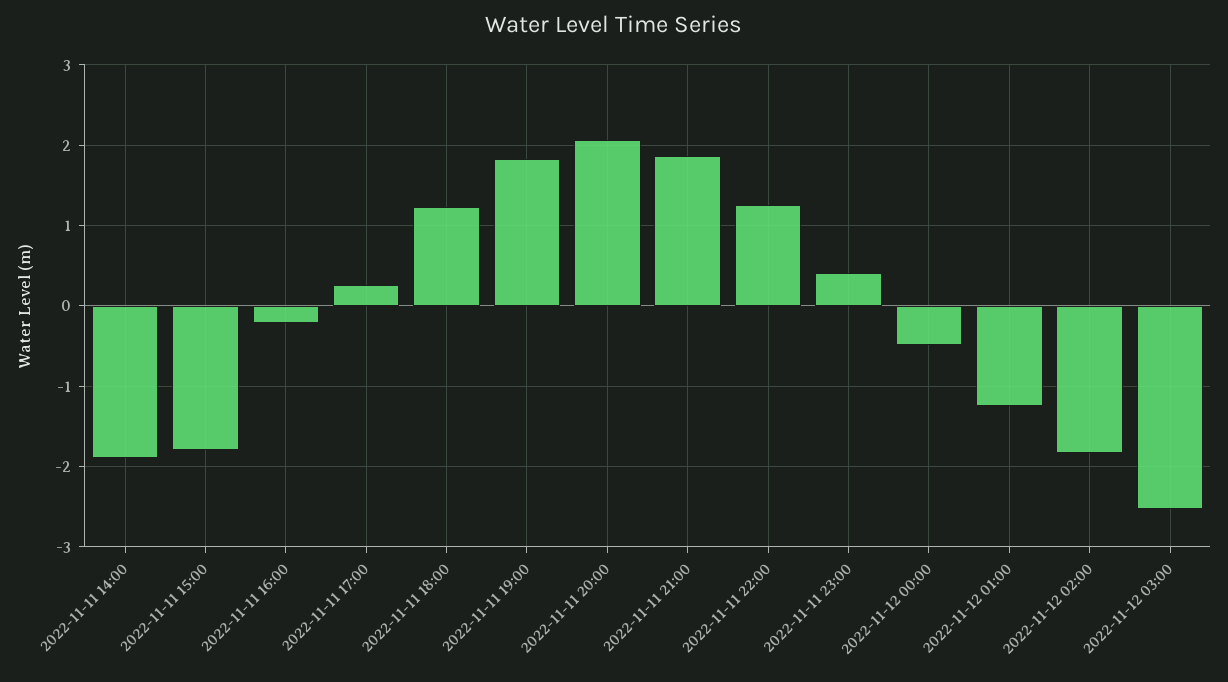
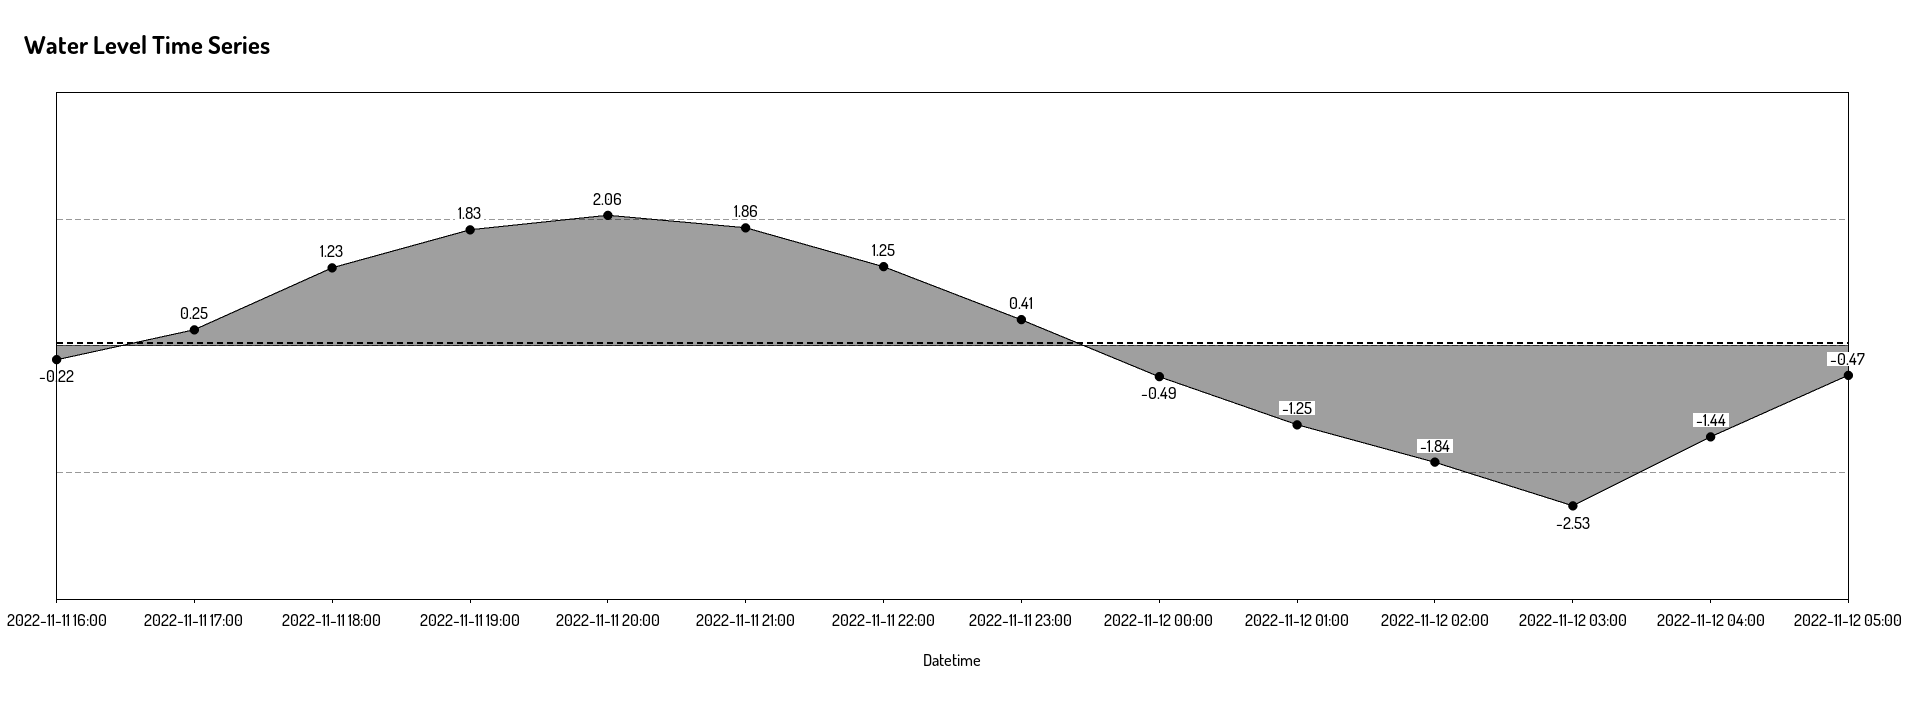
2022-11-11 14:00: -1.9 -> none
2022-11-11 15:00: -1.8 -> none
2022-11-12 04:00: none -> -1.44
2022-11-12 05:00: none -> -0.47

